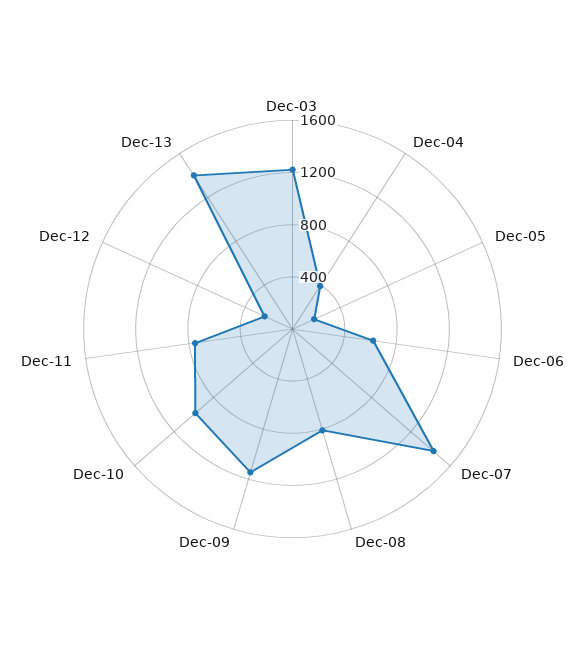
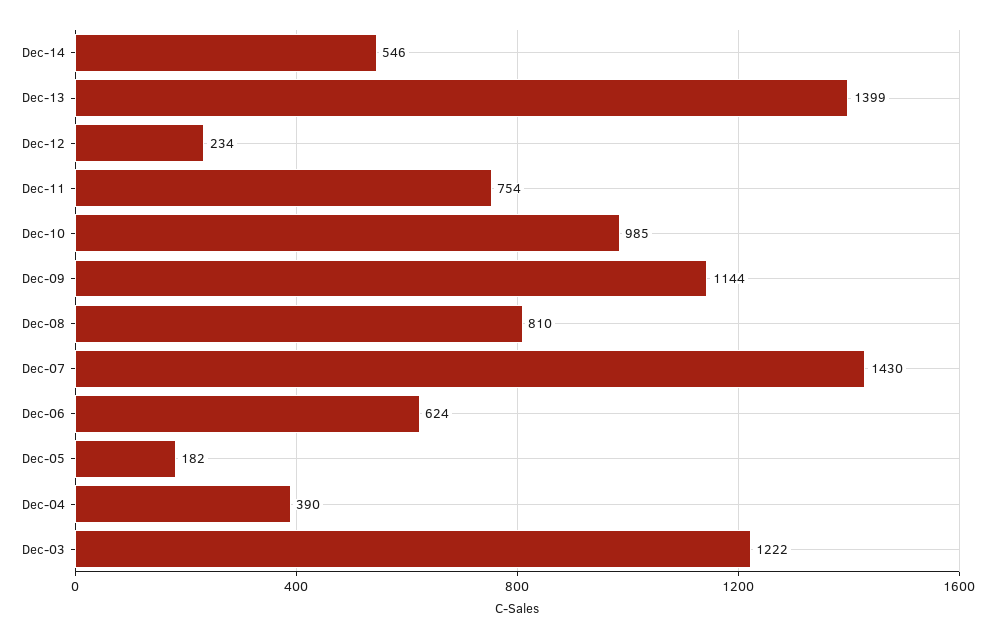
Dec-14: none -> 546

